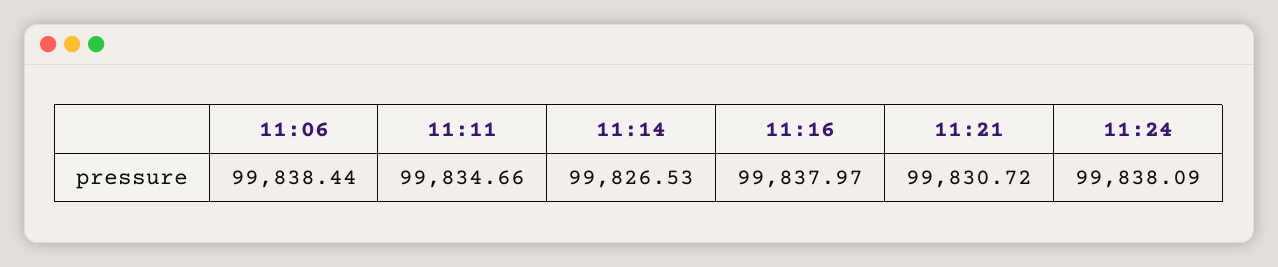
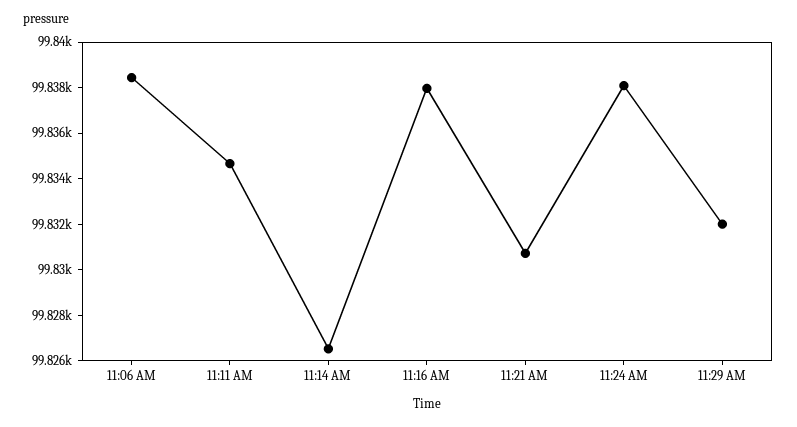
11:29 AM: none -> 99832

